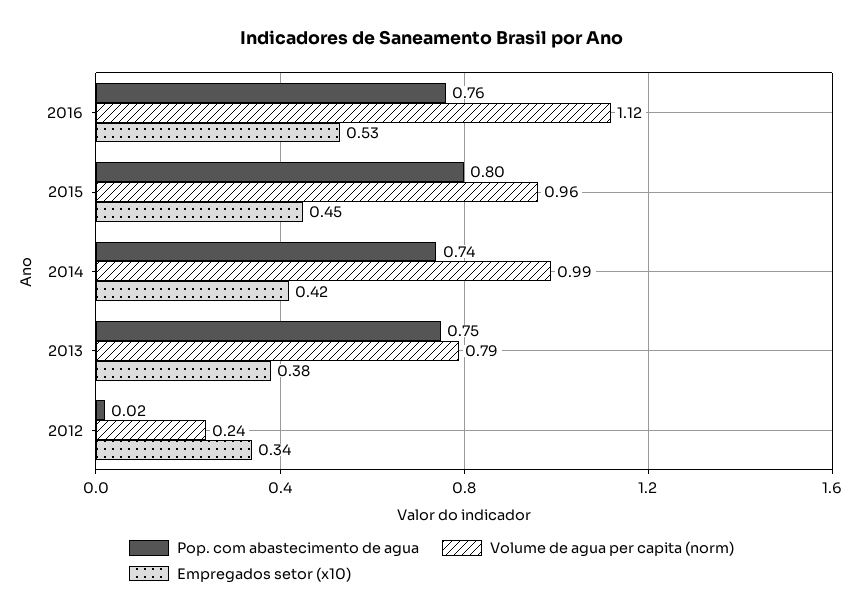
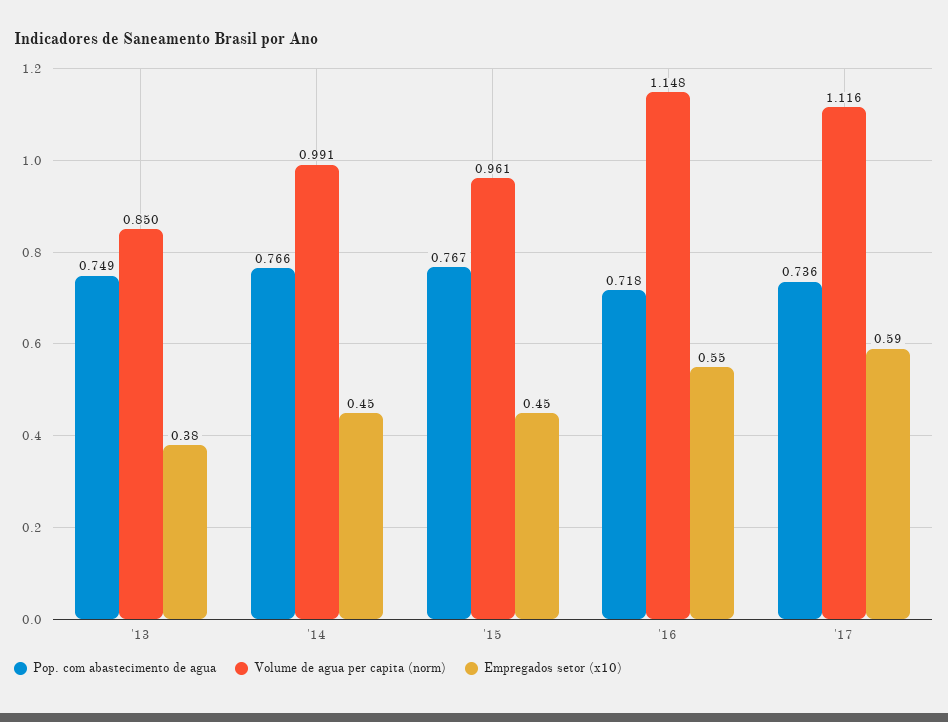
Pop. com abastecimento de agua, 2016: 0.76 -> 0.718
Volume de agua per capita (norm), 2016: 1.12 -> 1.148
Empregados setor (x10), 2016: 0.53 -> 0.55
Pop. com abastecimento de agua, 2015: 0.8 -> 0.767
Pop. com abastecimento de agua, 2014: 0.74 -> 0.766
Empregados setor (x10), 2014: 0.42 -> 0.45
Volume de agua per capita (norm), 2013: 0.79 -> 0.85
Pop. com abastecimento de agua, 2012: 0.02 -> none
Volume de agua per capita (norm), 2012: 0.24 -> none
Empregados setor (x10), 2012: 0.34 -> none
Pop. com abastecimento de agua, '17: none -> 0.736
Volume de agua per capita (norm), '17: none -> 1.116
Empregados setor (x10), '17: none -> 0.59

